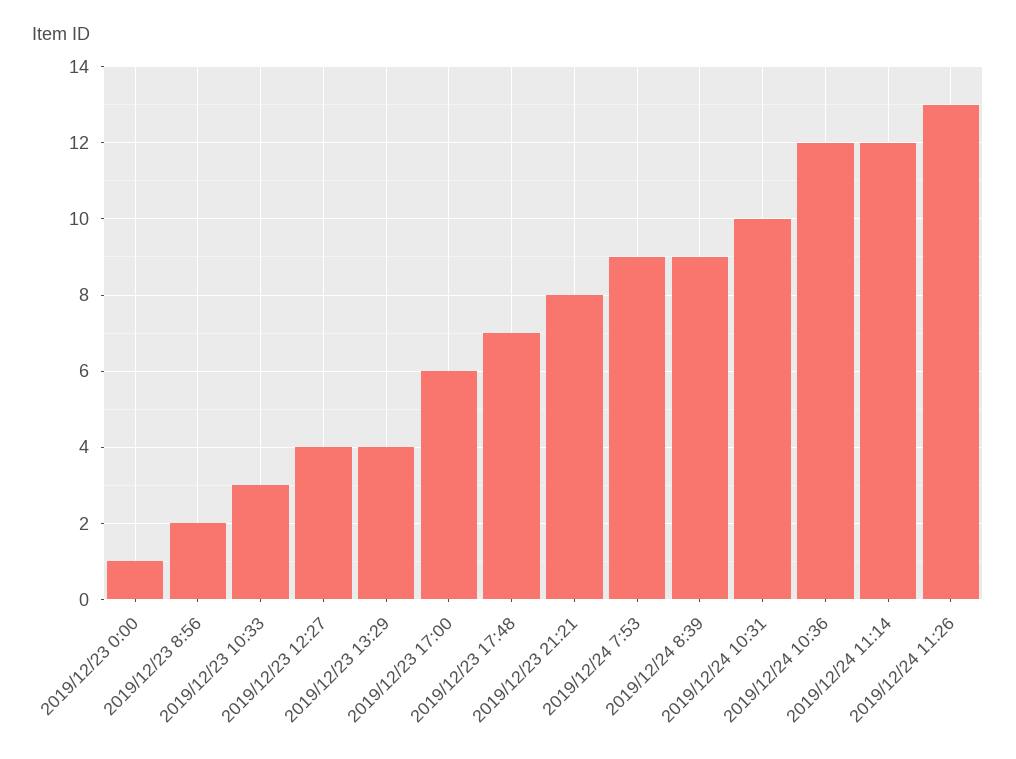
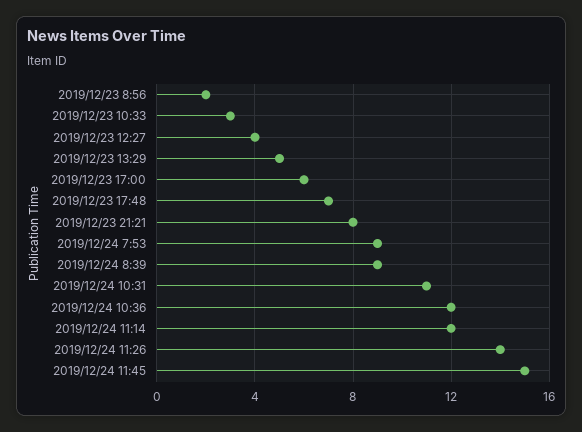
2019/12/23 0:00: 1 -> none
2019/12/23 13:29: 4 -> 5
2019/12/24 10:31: 10 -> 11
2019/12/24 11:26: 13 -> 14
2019/12/24 11:45: none -> 15

